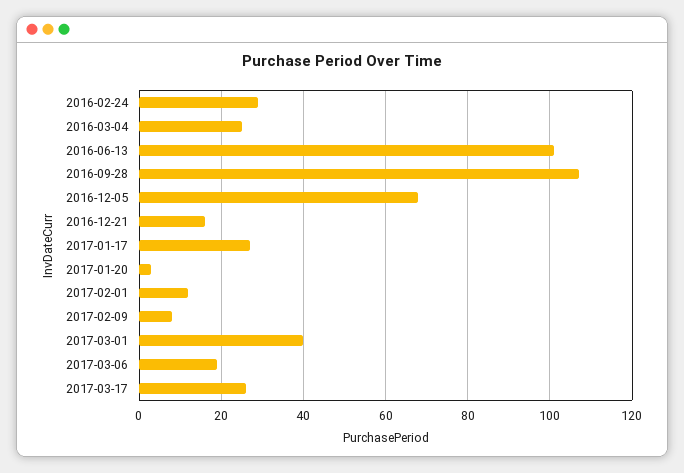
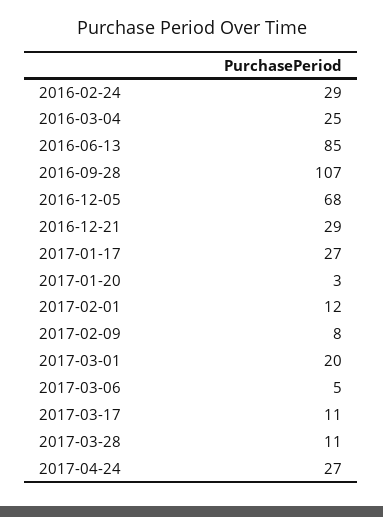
2016-06-13: 100 -> 85
2016-12-21: 15 -> 29
2017-03-01: 40 -> 20
2017-03-06: 20 -> 5
2017-03-17: 25 -> 11
2017-03-28: none -> 11
2017-04-24: none -> 27

